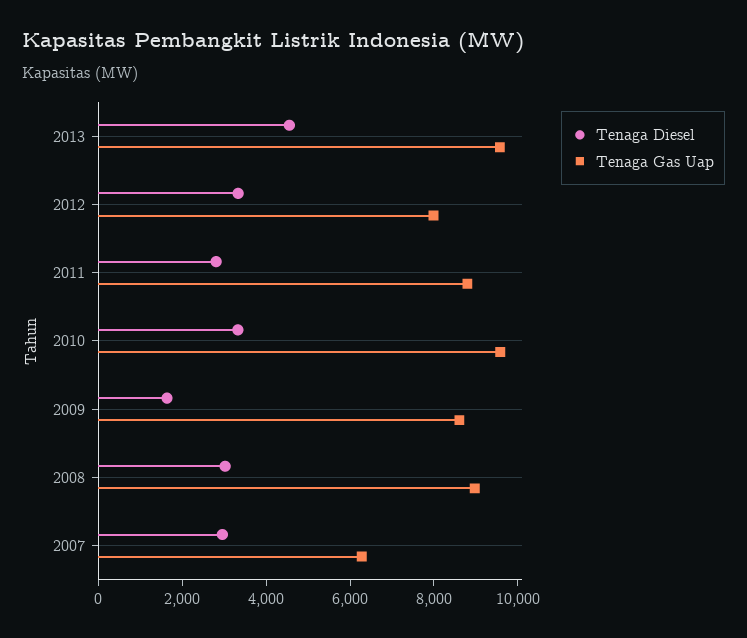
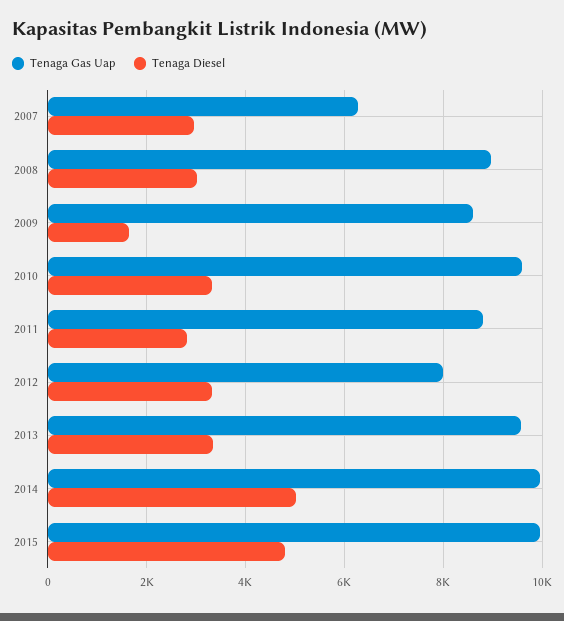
Tenaga Diesel, 2013: 4500 -> 3400
Tenaga Gas Uap, 2014: none -> 10000
Tenaga Diesel, 2014: none -> 5000
Tenaga Gas Uap, 2015: none -> 10000
Tenaga Diesel, 2015: none -> 4800

